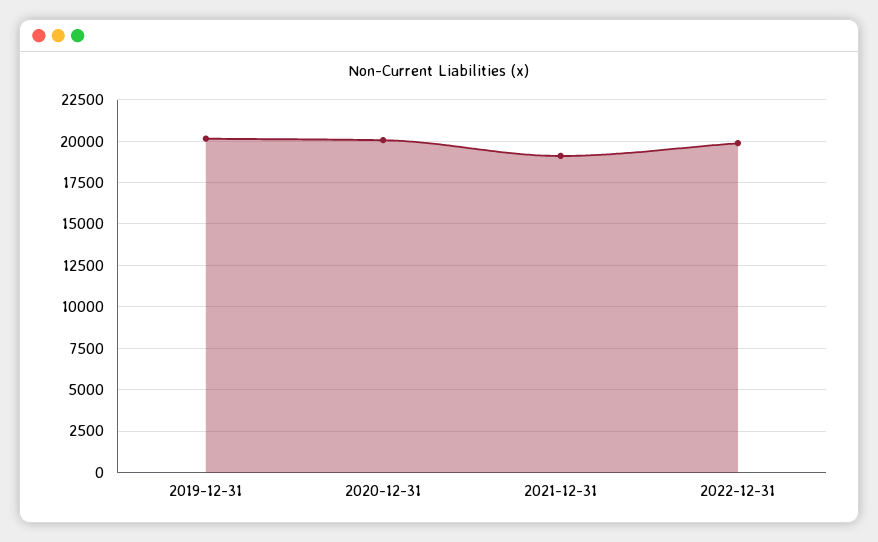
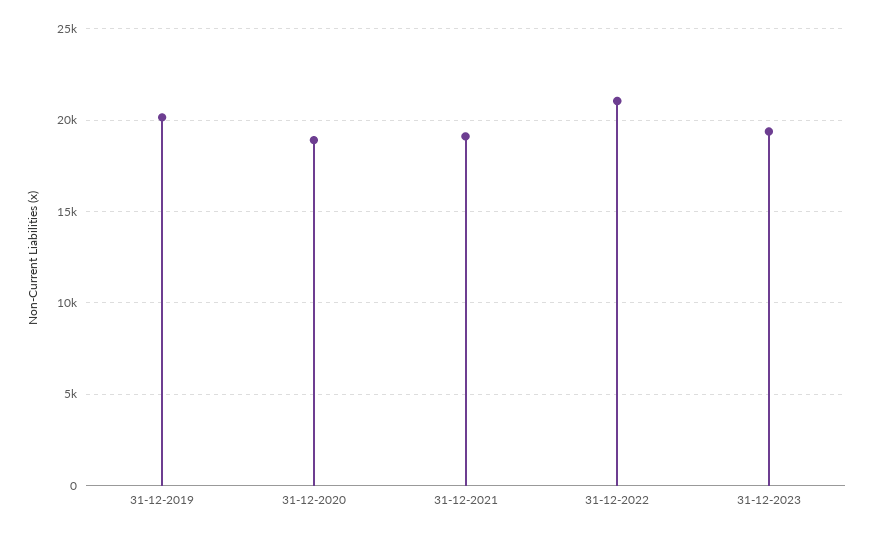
2020-12-31: 20000 -> 19000
2022-12-31: 20000 -> 21000
31-12-2023: none -> 19500

